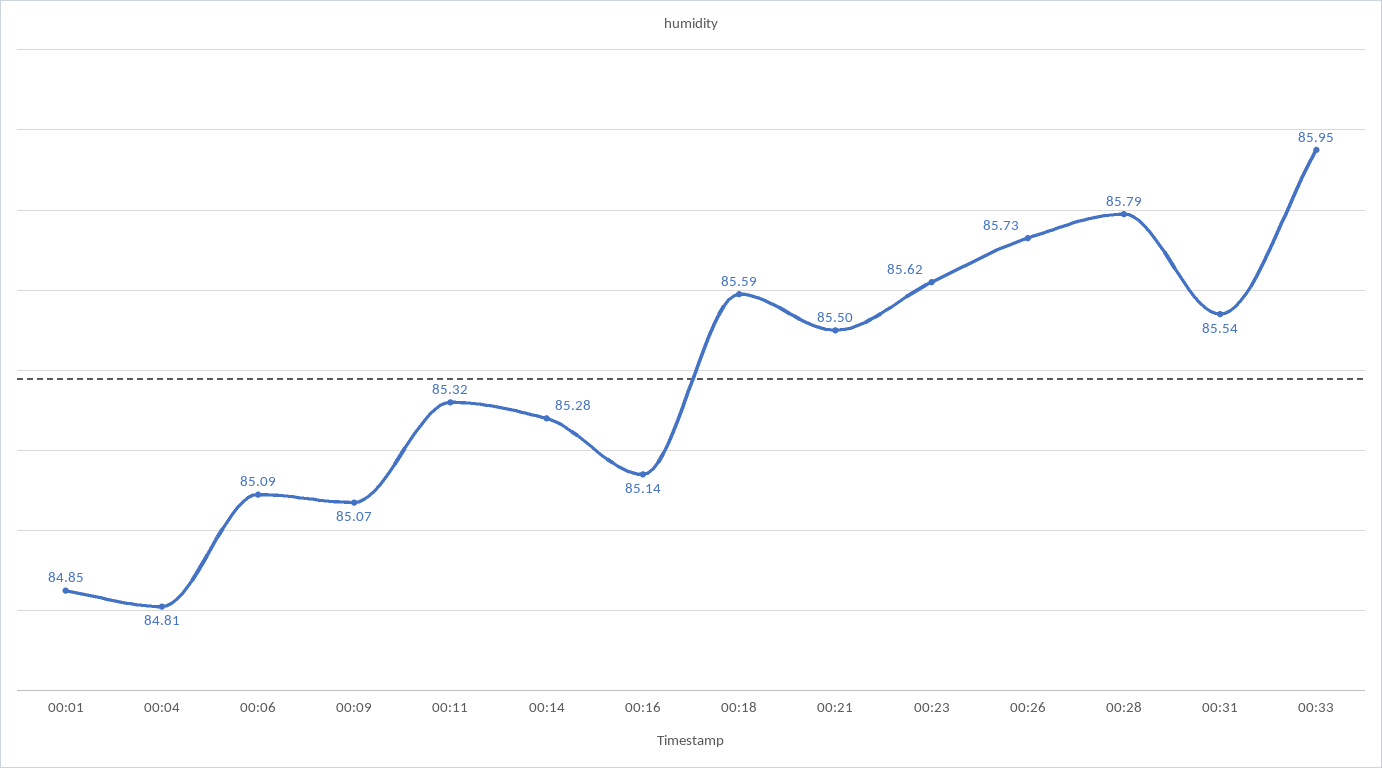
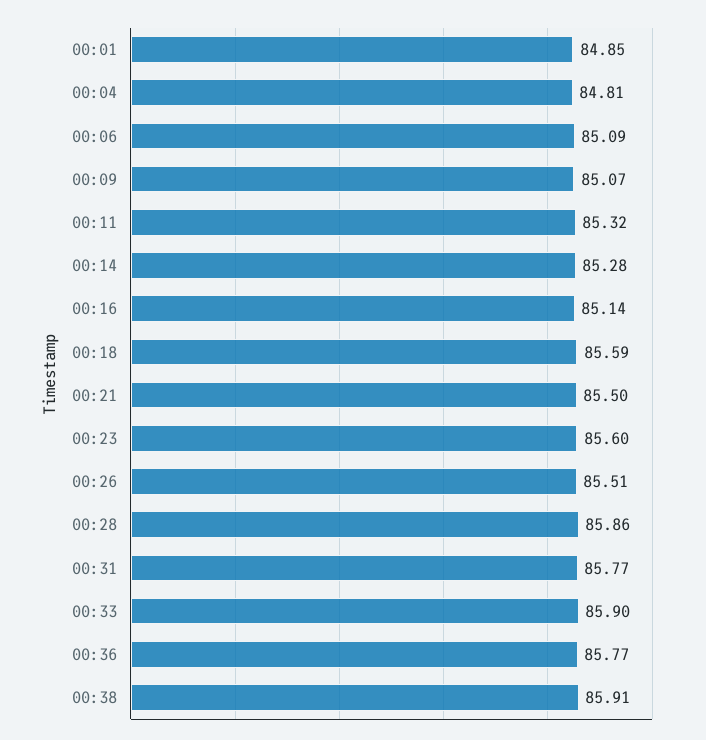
00:23: 85.62 -> 85.6
00:26: 85.73 -> 85.51
00:28: 85.79 -> 85.86
00:31: 85.54 -> 85.77
00:33: 85.95 -> 85.9
00:36: none -> 85.77
00:38: none -> 85.91

